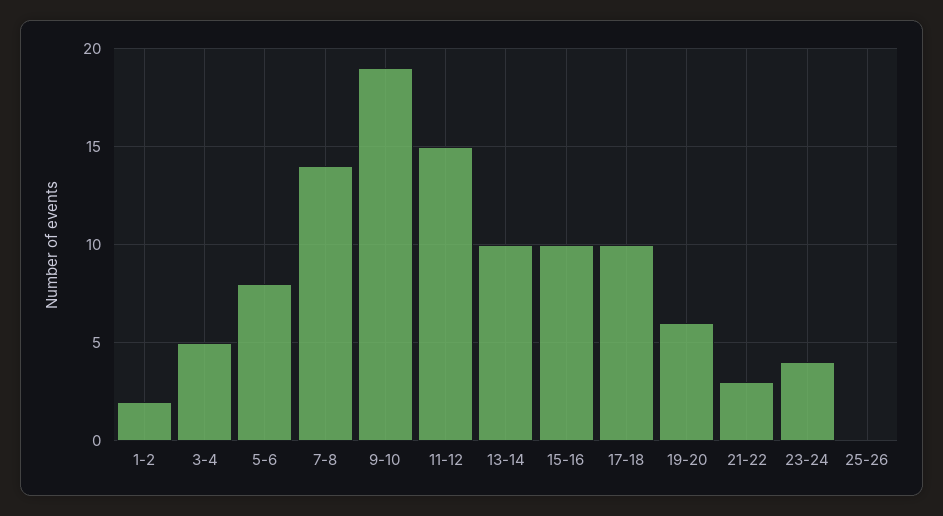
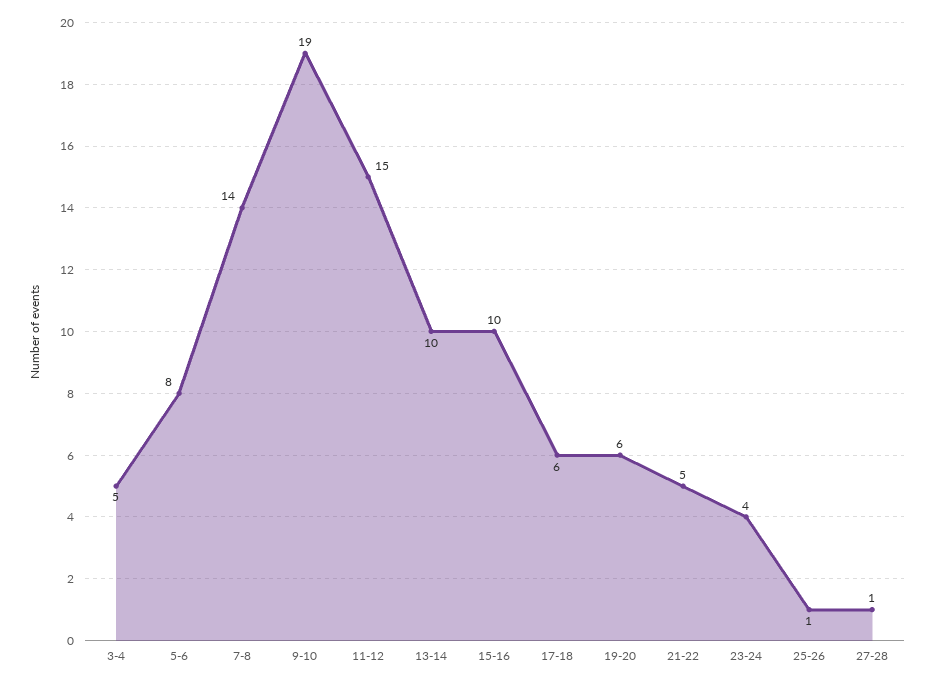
1-2: 2 -> none
17-18: 10 -> 6
21-22: 3 -> 5
25-26: 0 -> 1
27-28: none -> 1

